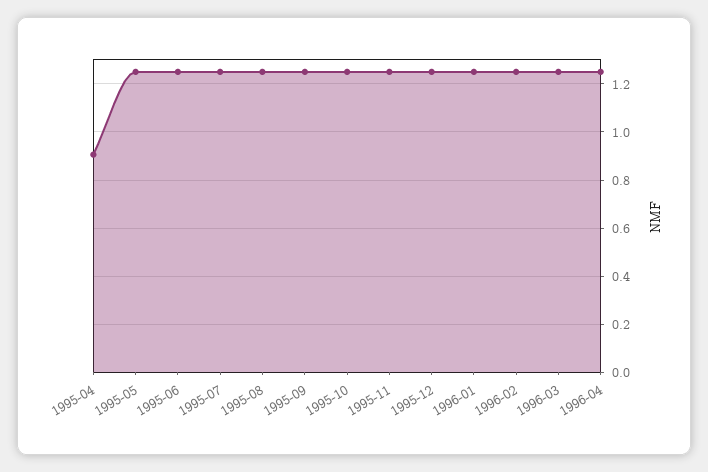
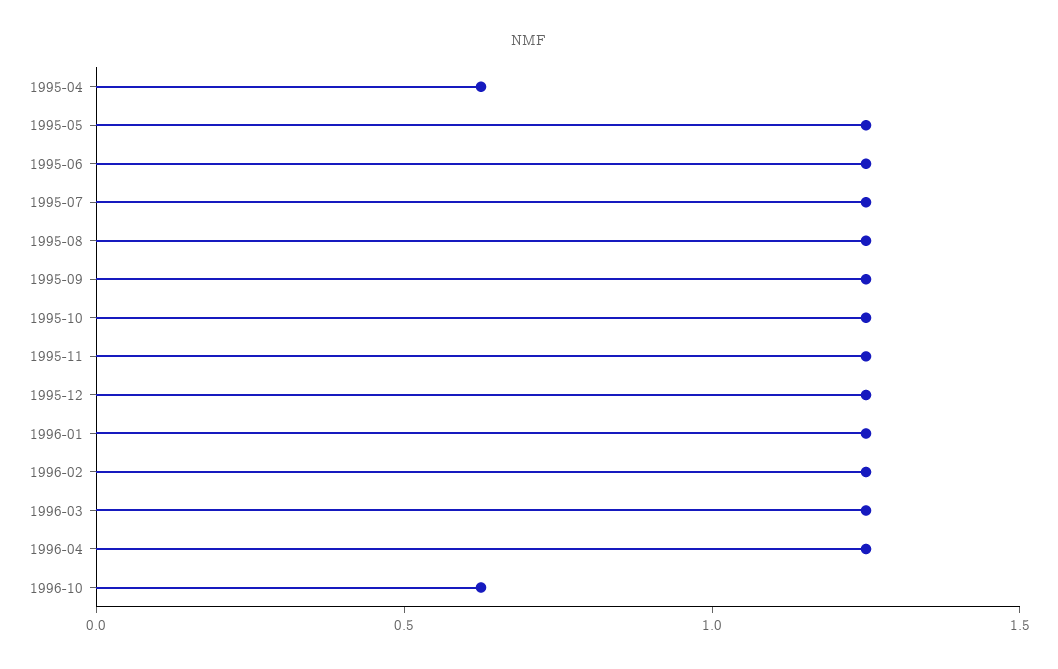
1995-04: 0.9 -> 0.6
1996-10: none -> 0.6

